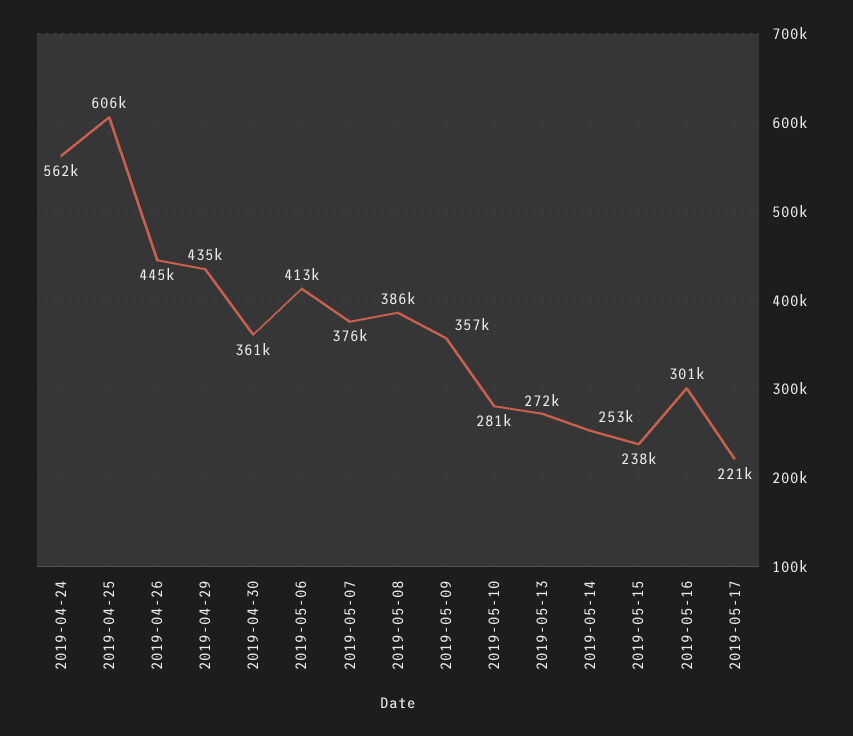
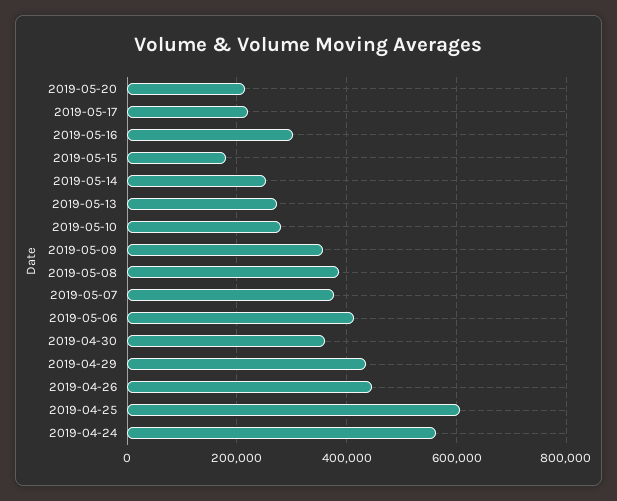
2019-05-15: 238000 -> 180000
2019-05-20: none -> 220000

